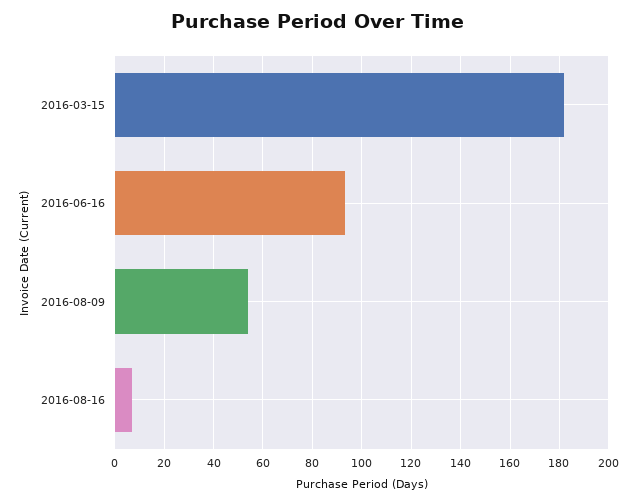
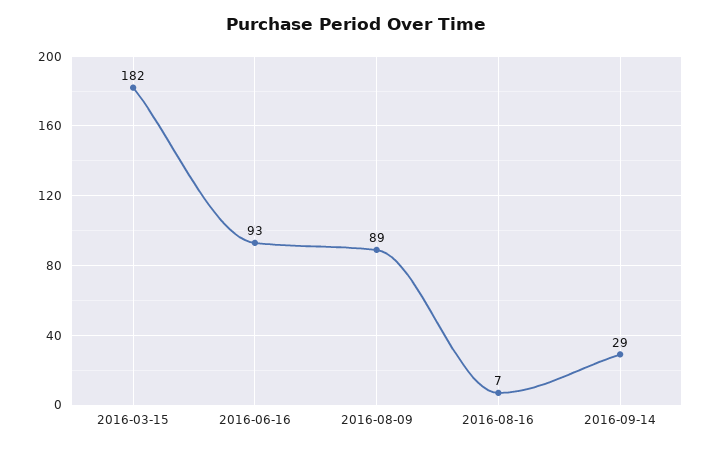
2016-08-09: 55 -> 89
2016-09-14: none -> 29

